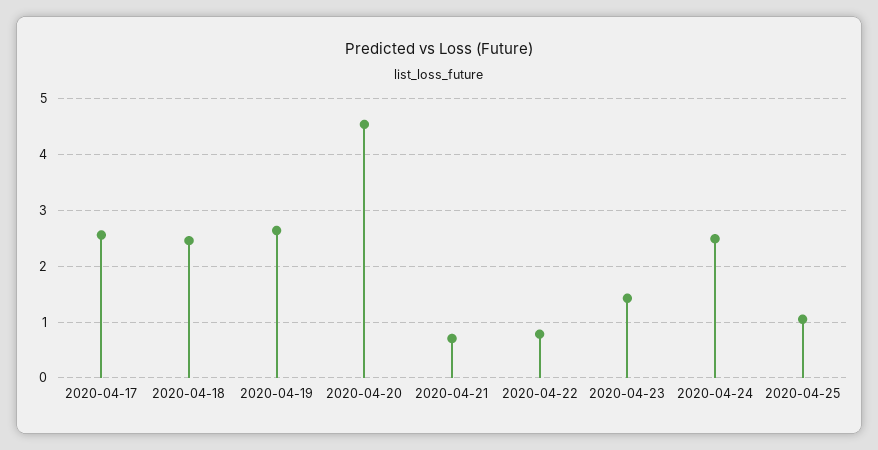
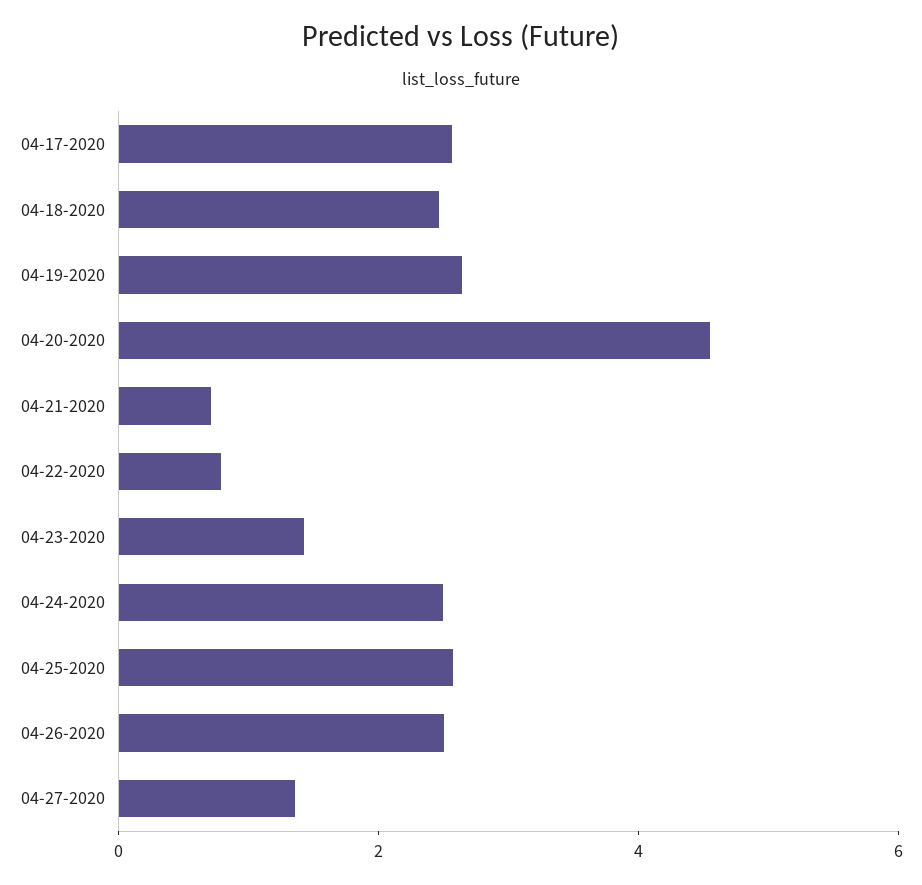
2020-04-25: 1 -> 2.5
04-26-2020: none -> 2.5
04-27-2020: none -> 1.5

